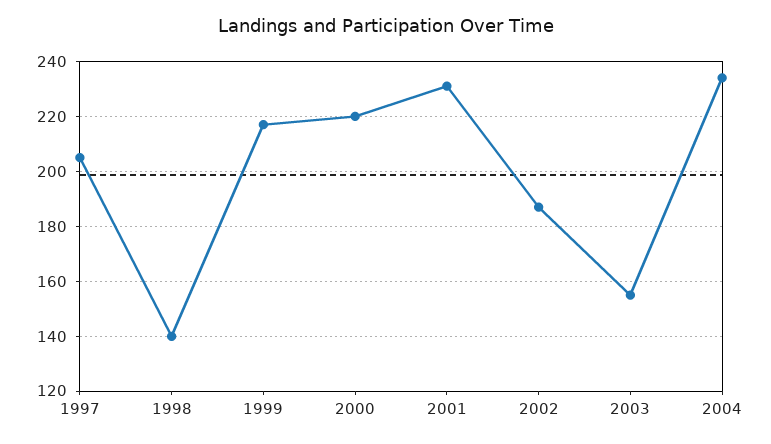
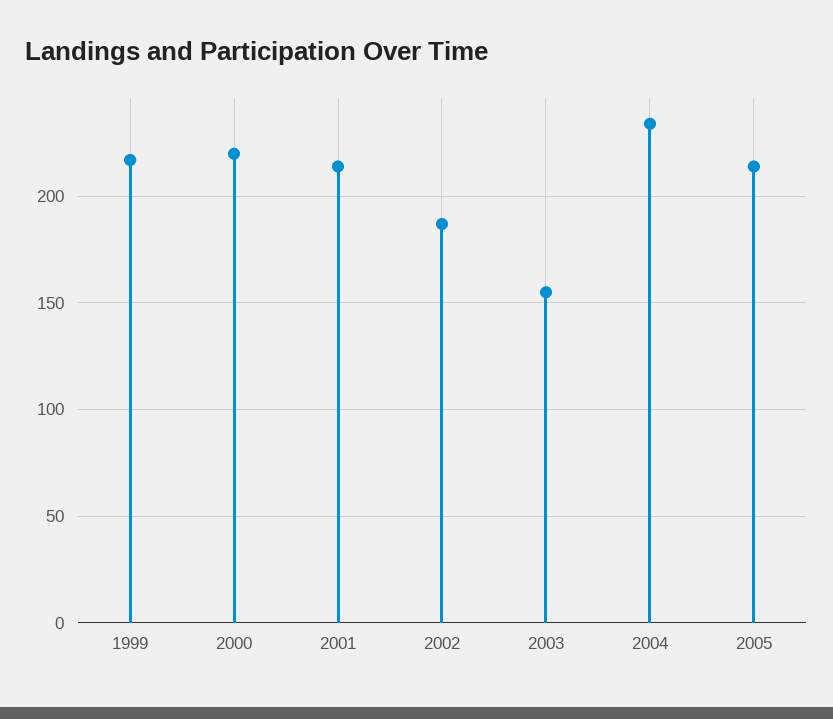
1997: 205 -> none
1998: 140 -> none
2001: 230 -> 215
2005: none -> 215

